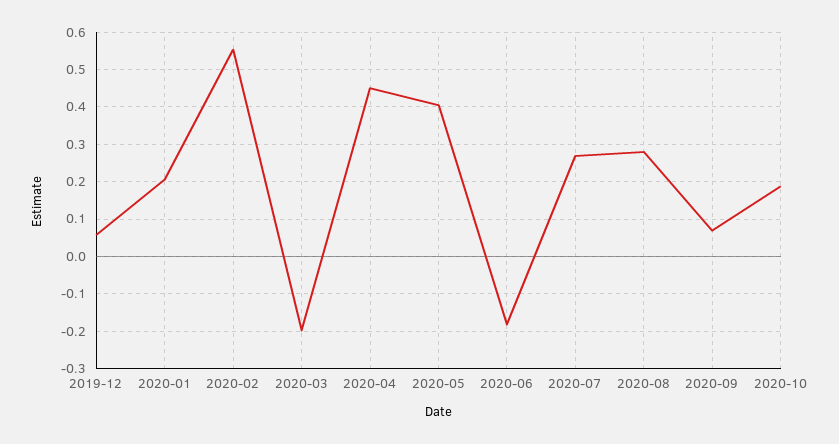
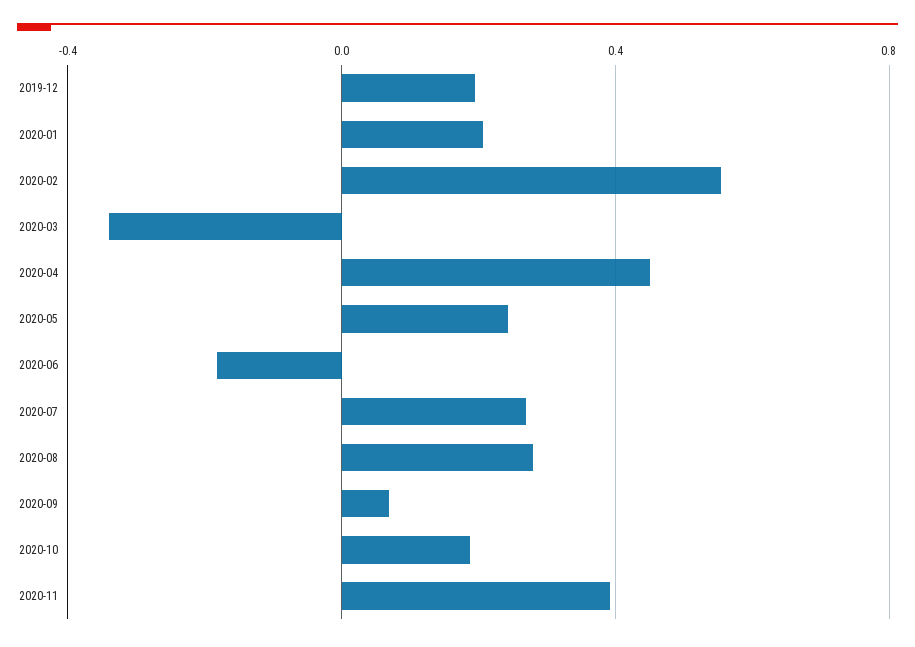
2019-12: 0.06 -> 0.2
2020-03: -0.2 -> -0.35
2020-05: 0.4 -> 0.25
2020-11: none -> 0.4

